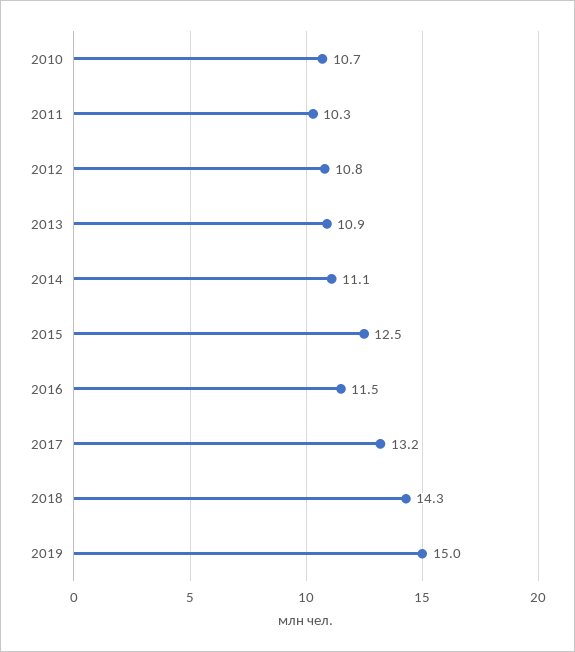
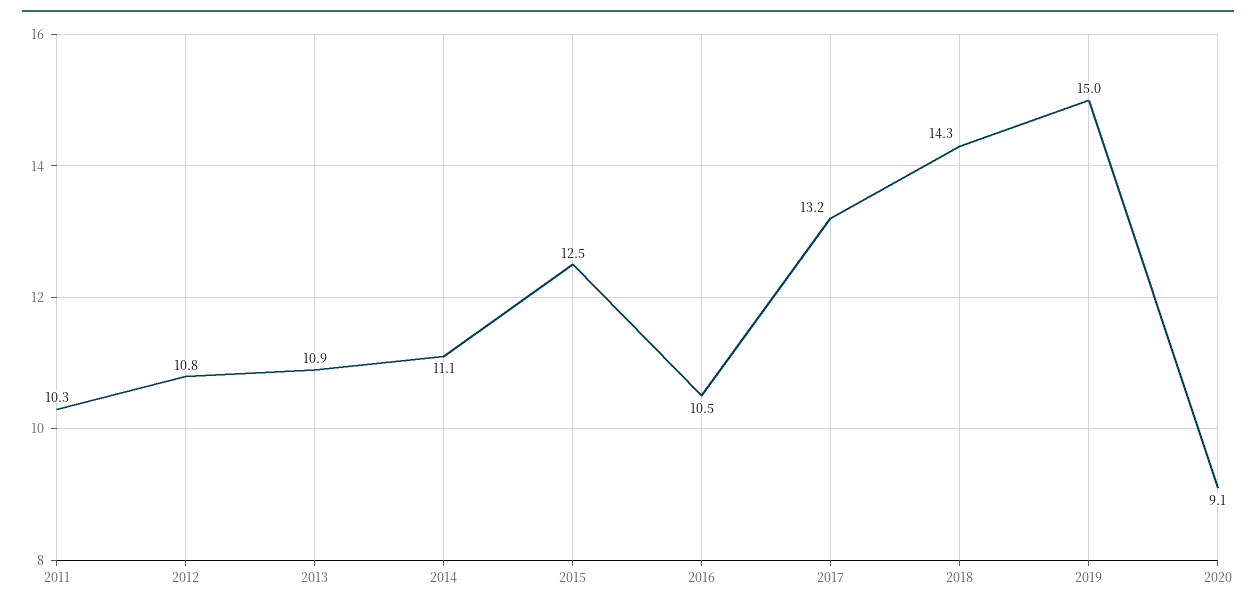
2010: 10.7 -> none
2016: 11.5 -> 10.5
2020: none -> 9.1

